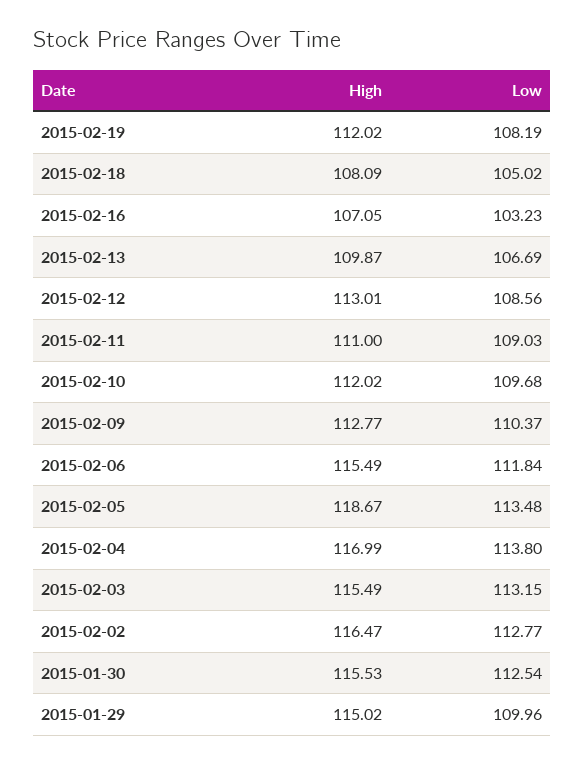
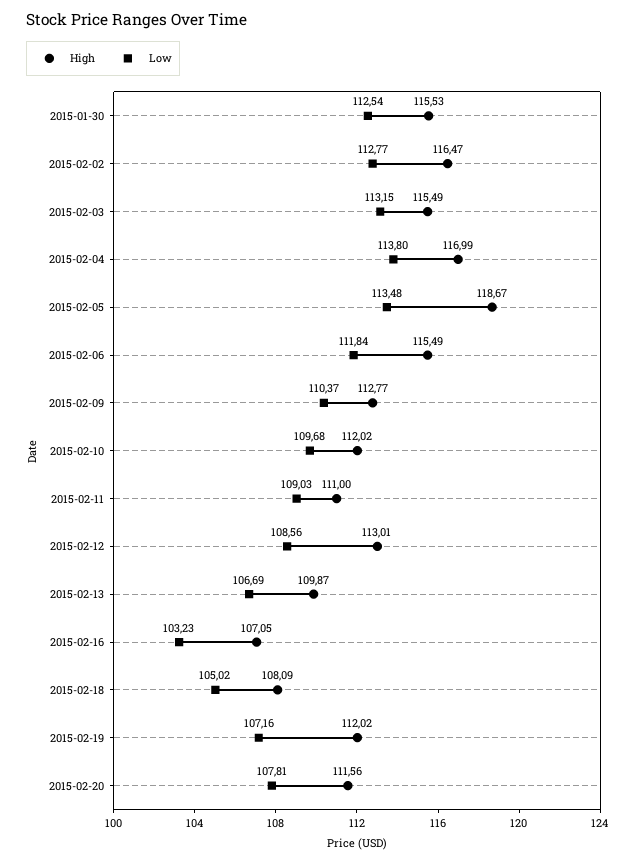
Low, 2015-02-19: 108.19 -> 107.16
High, 2015-01-29: 115.02 -> none
Low, 2015-01-29: 109.96 -> none
High, 2015-02-20: none -> 111.56
Low, 2015-02-20: none -> 107.81

